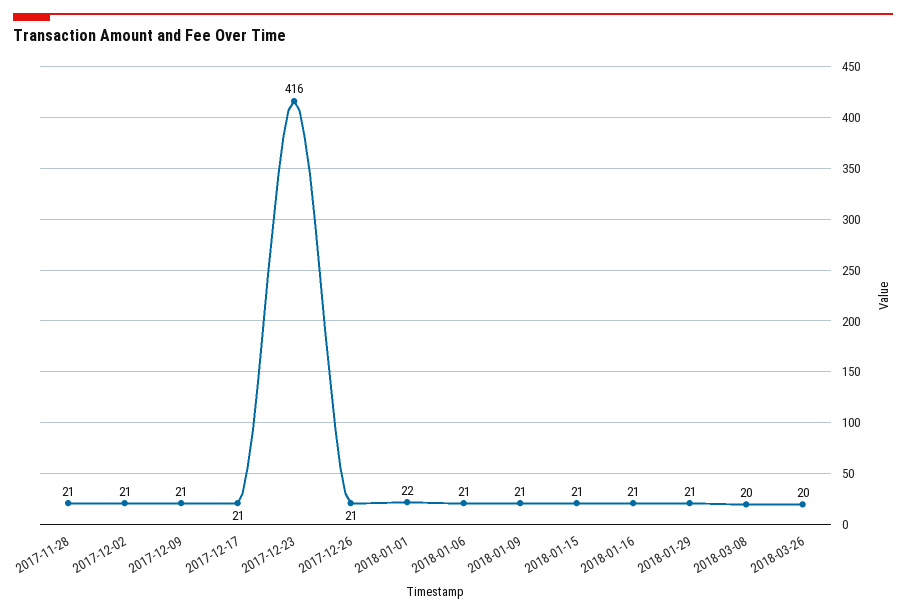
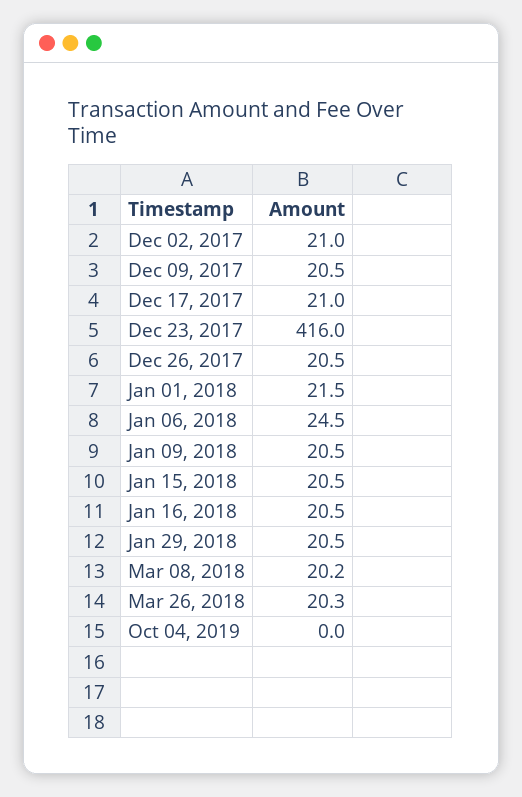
2017-11-28: 21 -> none
2018-01-06: 21 -> 24.5
Oct 04, 2019: none -> 0

